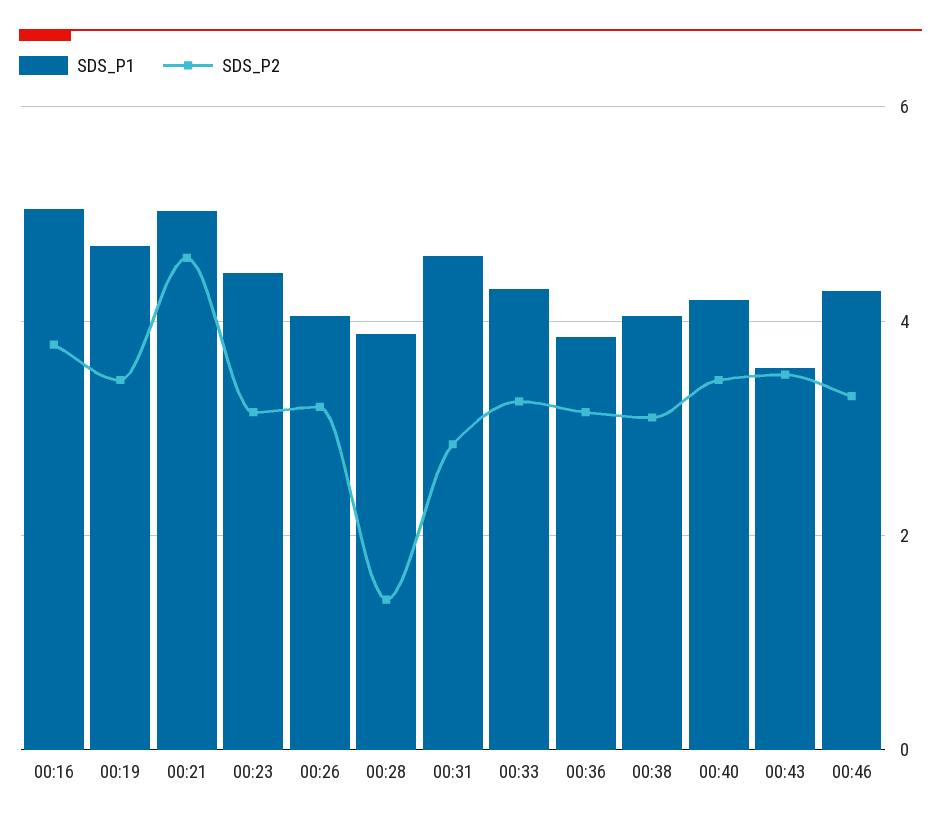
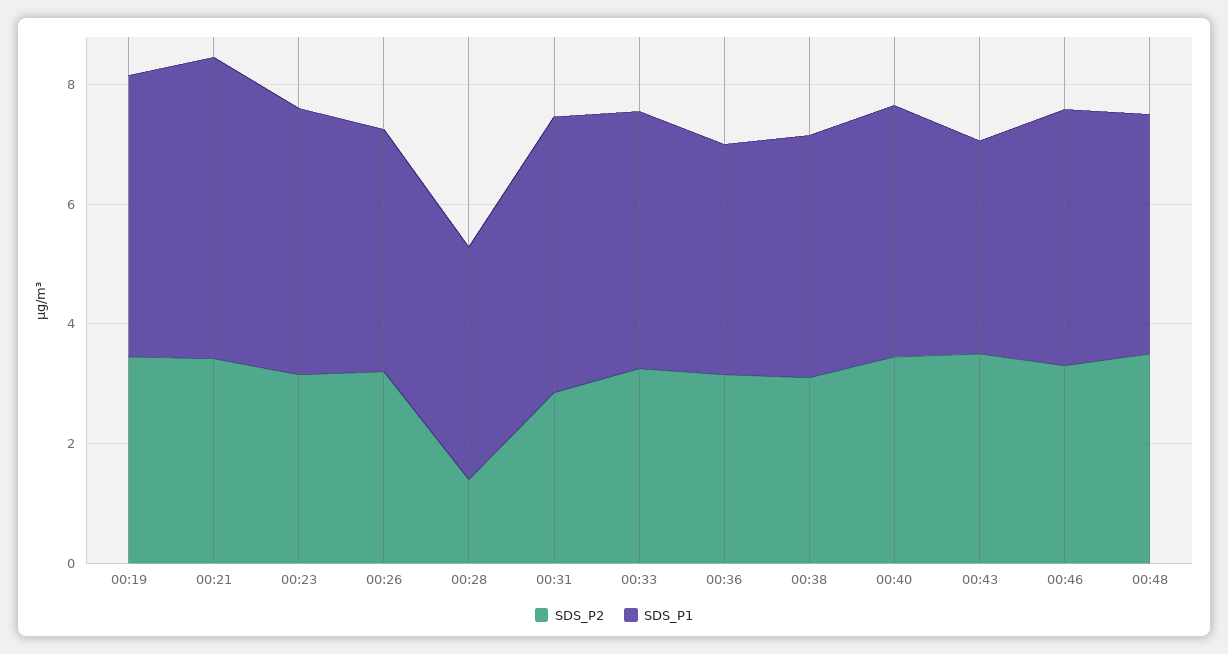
SDS_P1, 00:16: 5 -> none
SDS_P2, 00:16: 3.8 -> none
SDS_P2, 00:21: 4.6 -> 3.5
SDS_P2, 00:48: none -> 3.5
SDS_P1, 00:48: none -> 4

